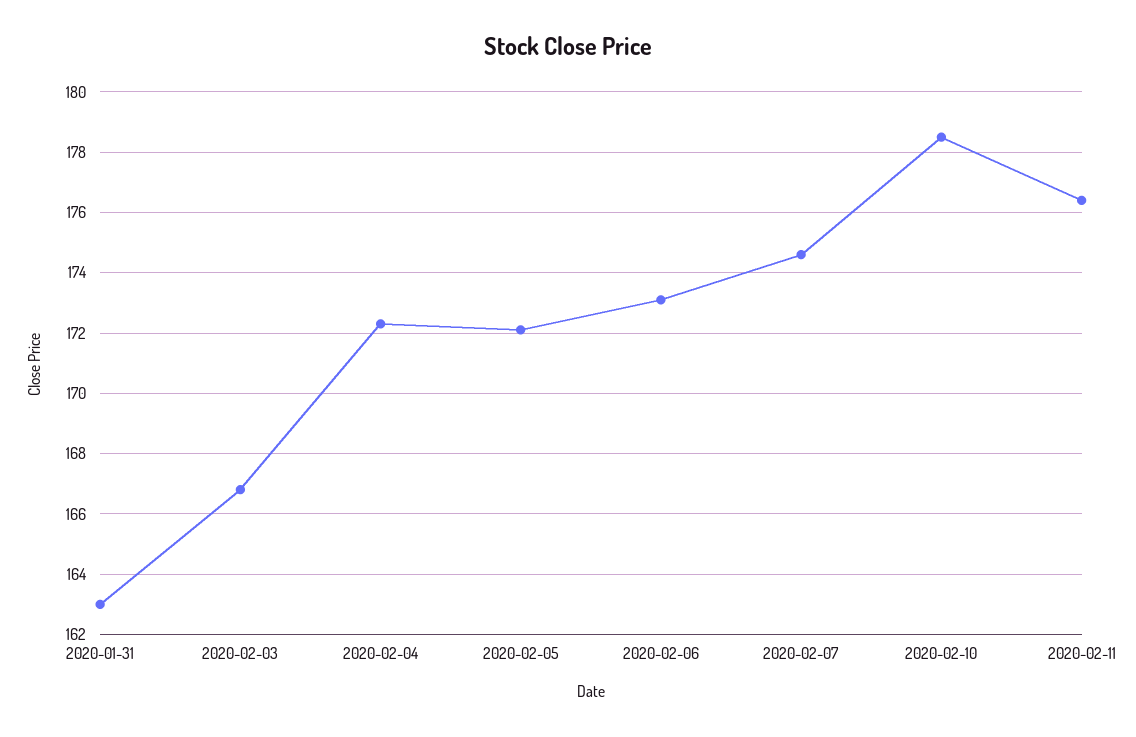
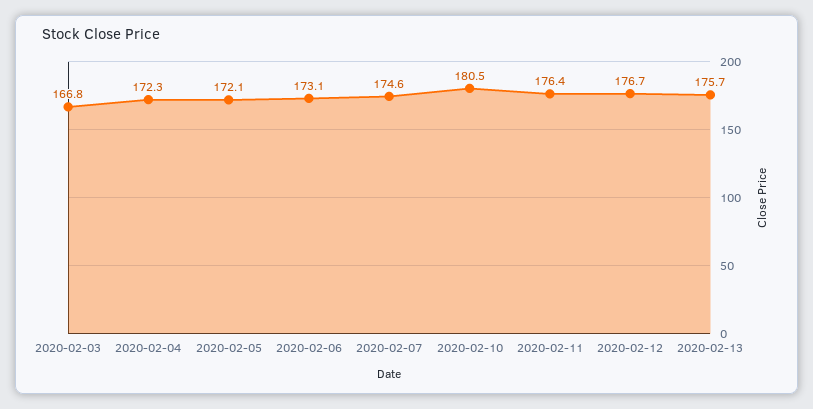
2020-01-31: 163 -> none
2020-02-10: 178.5 -> 180.5
2020-02-12: none -> 176.7
2020-02-13: none -> 175.7

